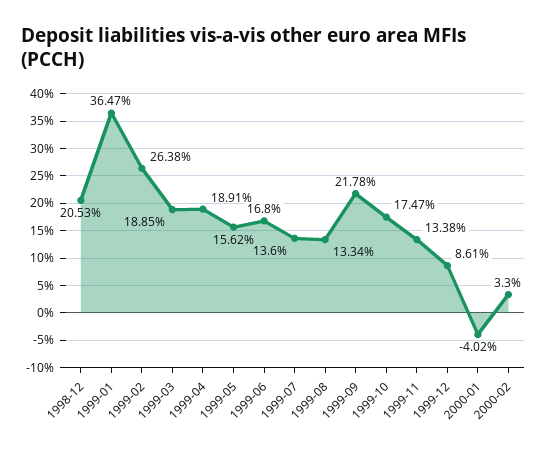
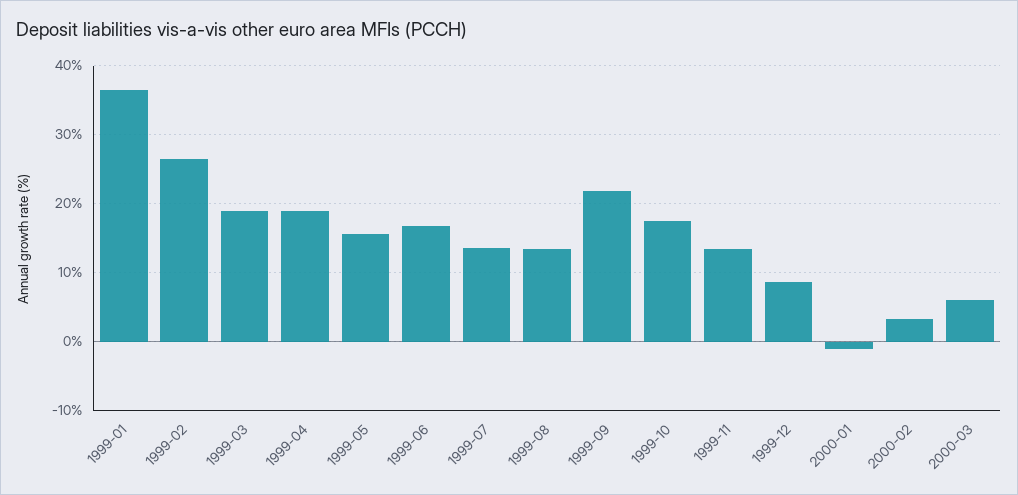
1998-12: 20.53 -> none
2000-01: -4.02 -> -1
2000-03: none -> 6

